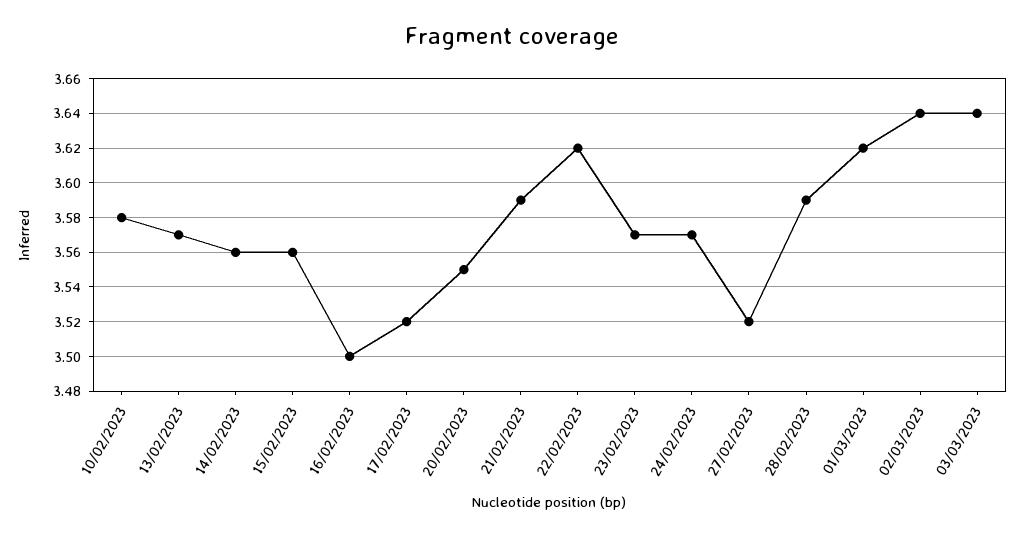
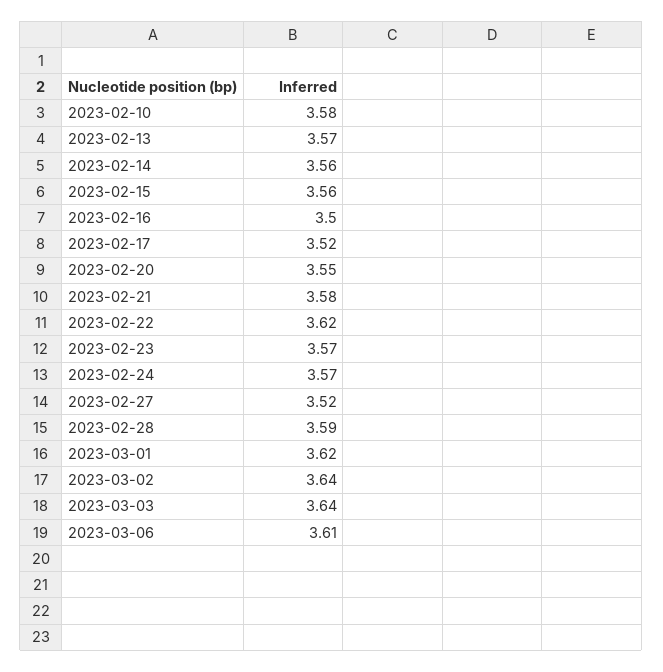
21/02/2023: 3.59 -> 3.58
2023-03-06: none -> 3.61

